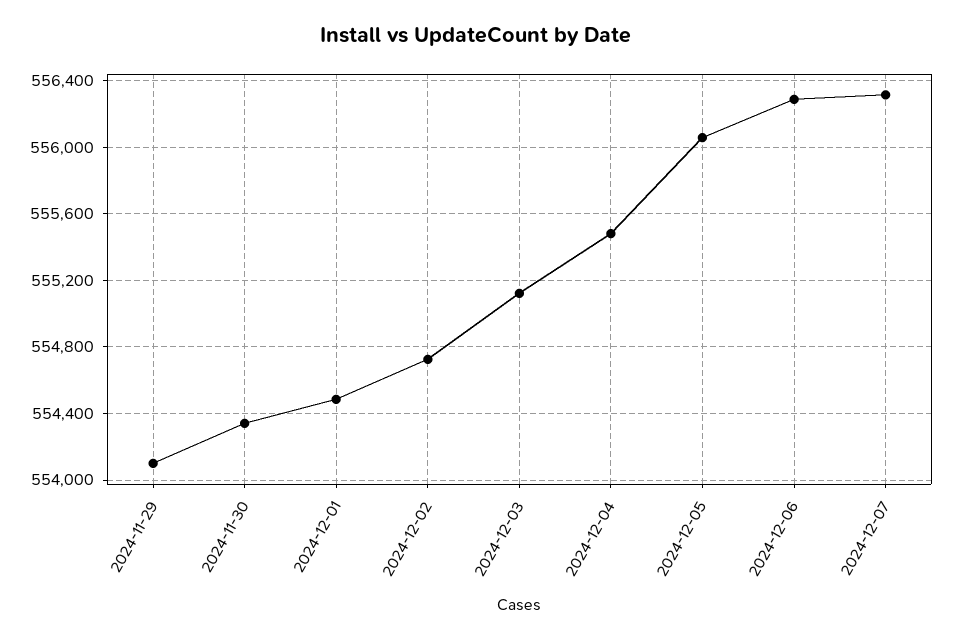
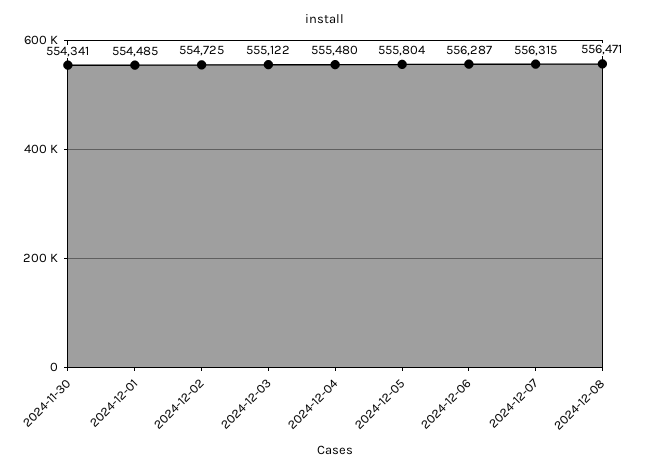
2024-11-29: 554100 -> none
2024-12-05: 556050 -> 555804
2024-12-08: none -> 556471

